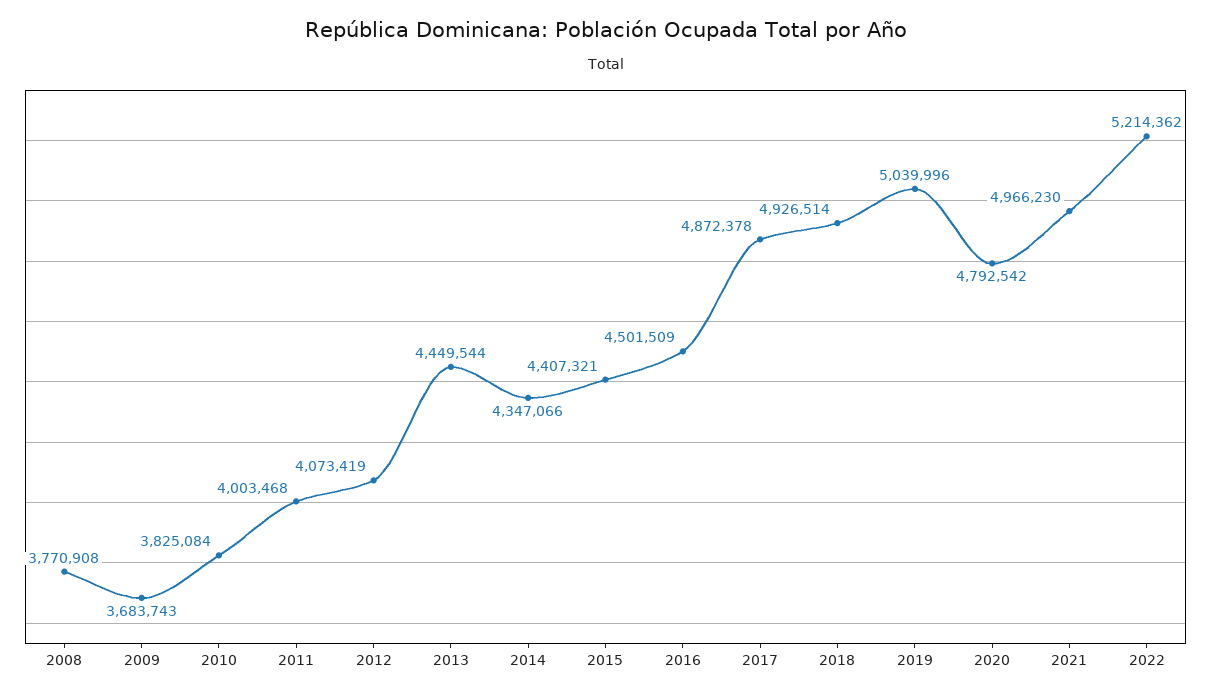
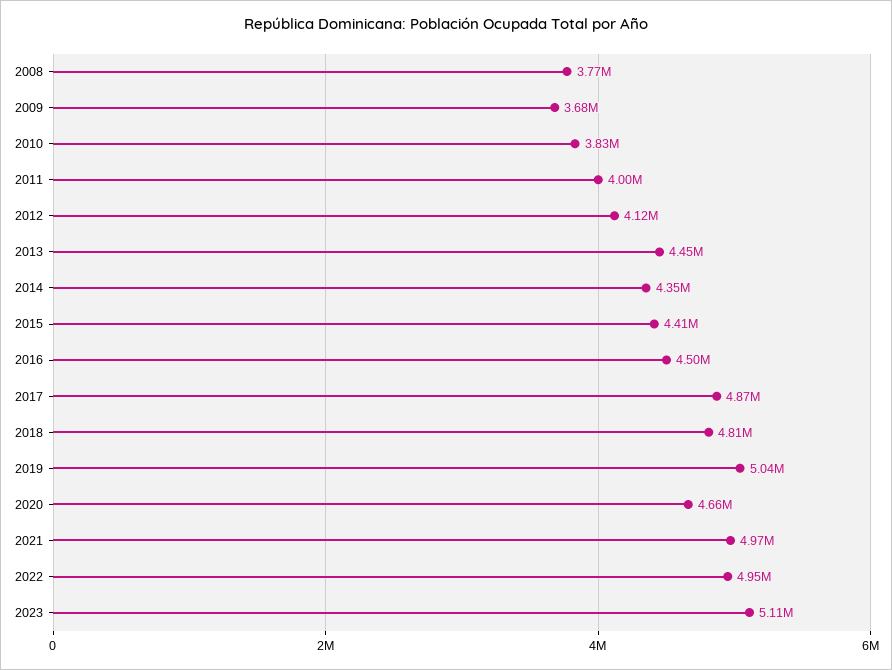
2012: 4073419 -> 4120000
2018: 4926514 -> 4810000
2020: 4792542 -> 4660000
2022: 5214362 -> 4950000
2023: none -> 5110000

